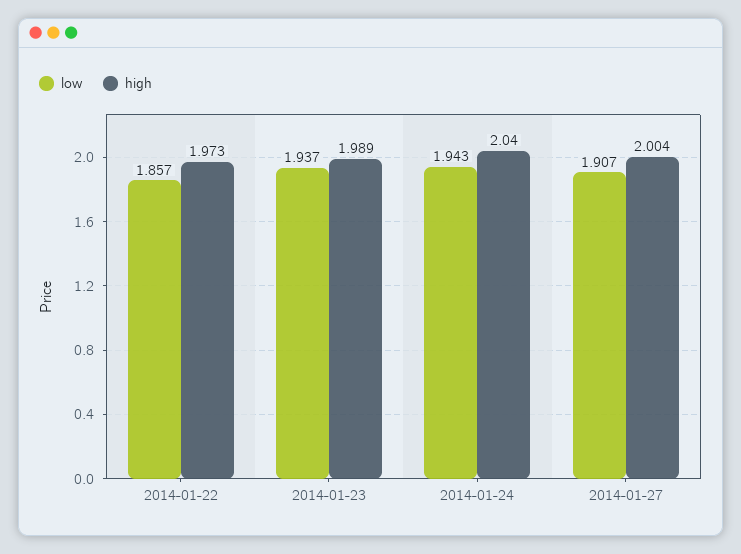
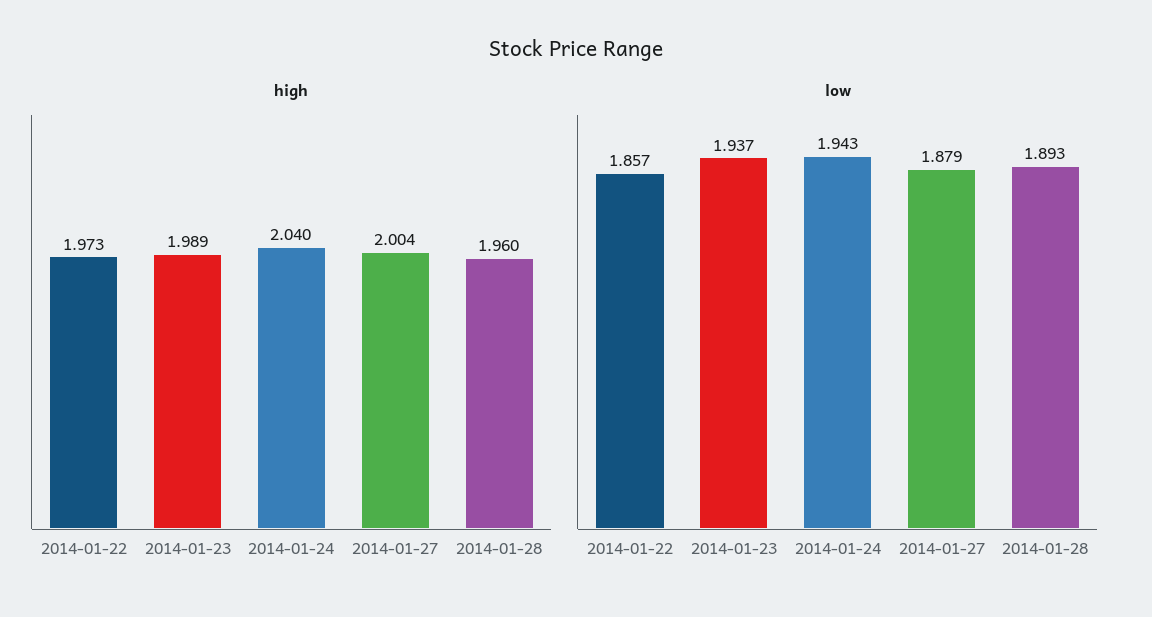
low, 2014-01-27: 1.907 -> 1.879
high, 2014-01-28: none -> 1.96
low, 2014-01-28: none -> 1.893

